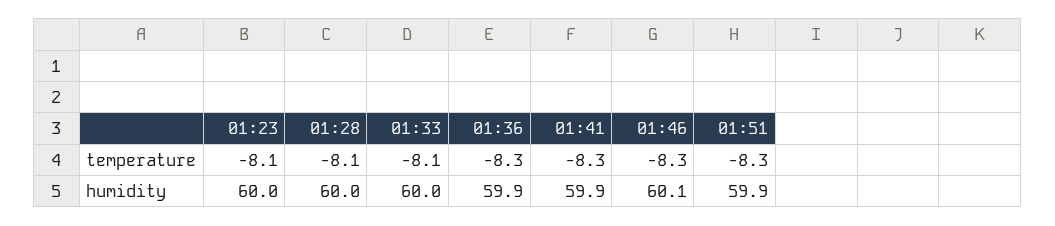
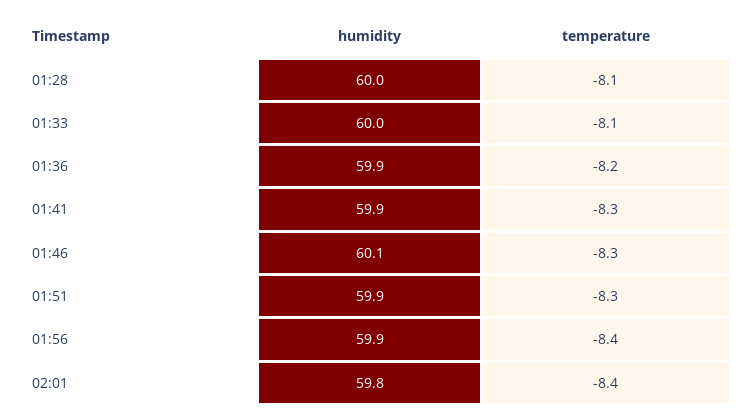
01:23, temperature: -8.1 -> none
01:36, temperature: -8.3 -> -8.2
01:23, humidity: 60 -> none
01:56, humidity: none -> 59.9
01:56, temperature: none -> -8.4
02:01, humidity: none -> 59.8
02:01, temperature: none -> -8.4

